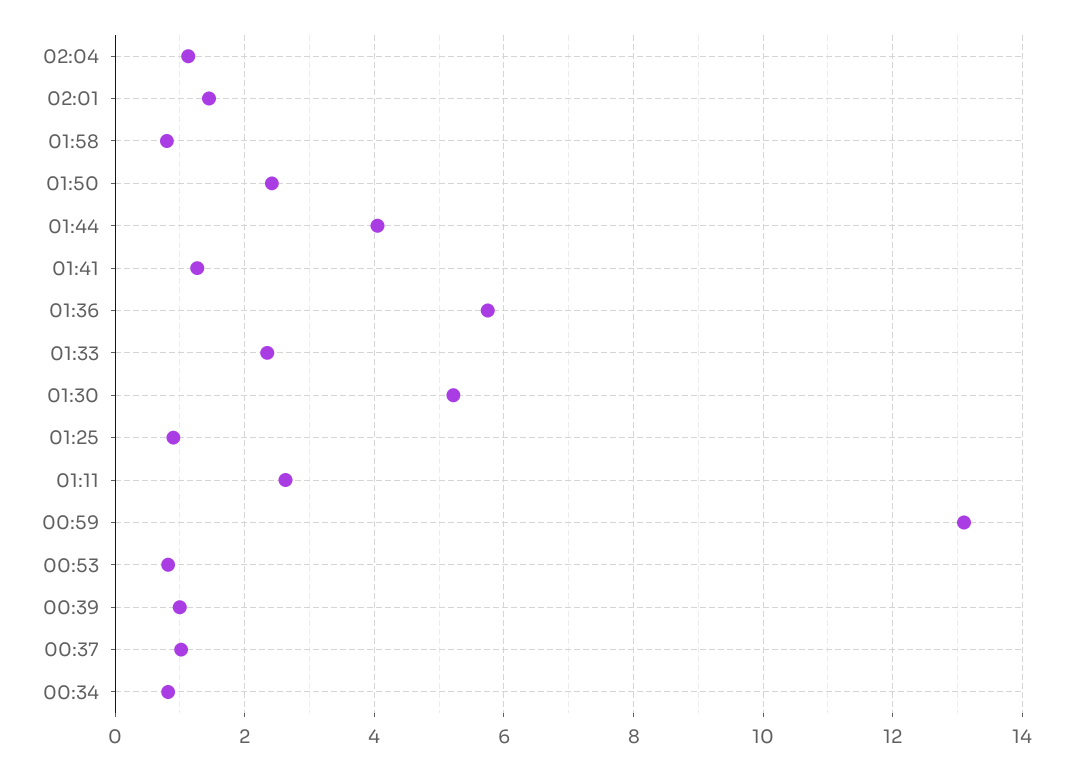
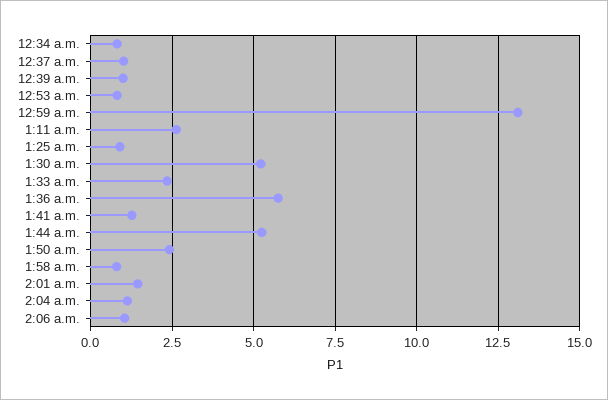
01:44: 4 -> 5.25
2:06 a.m.: none -> 1

